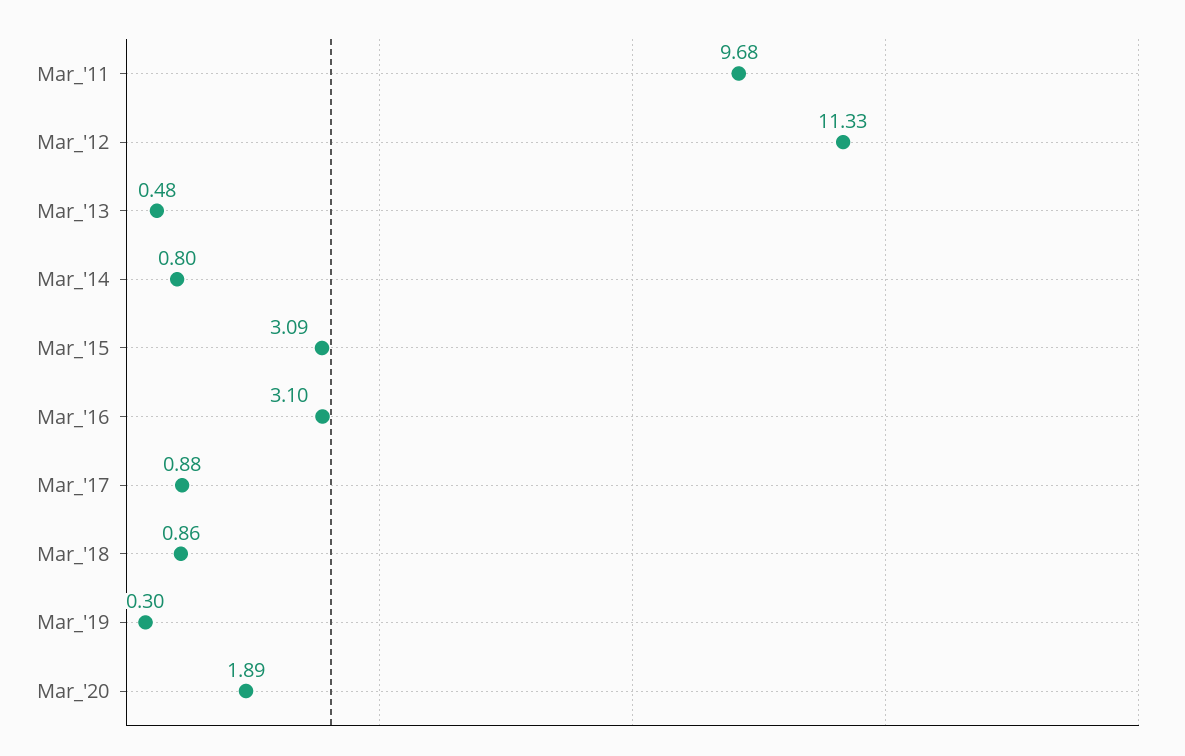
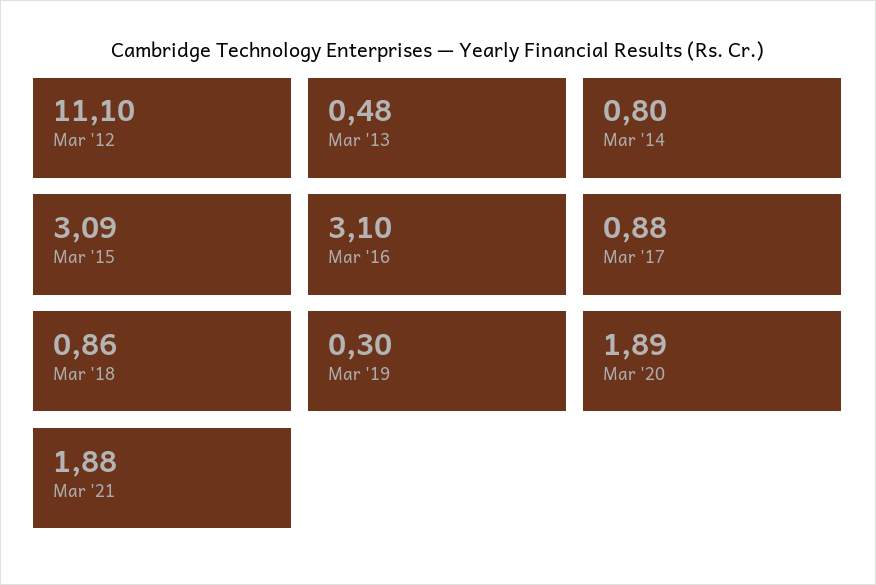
Mar_'11: 9.68 -> none
Mar_'12: 11.33 -> 11.1
Mar '21: none -> 1.88

